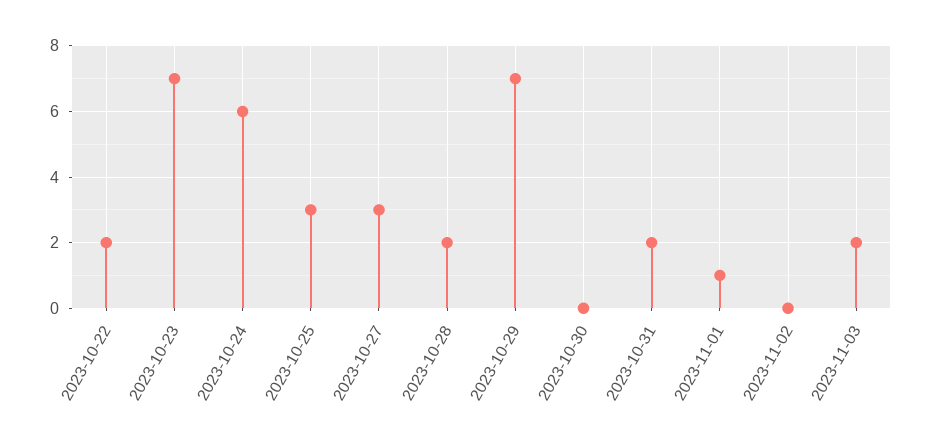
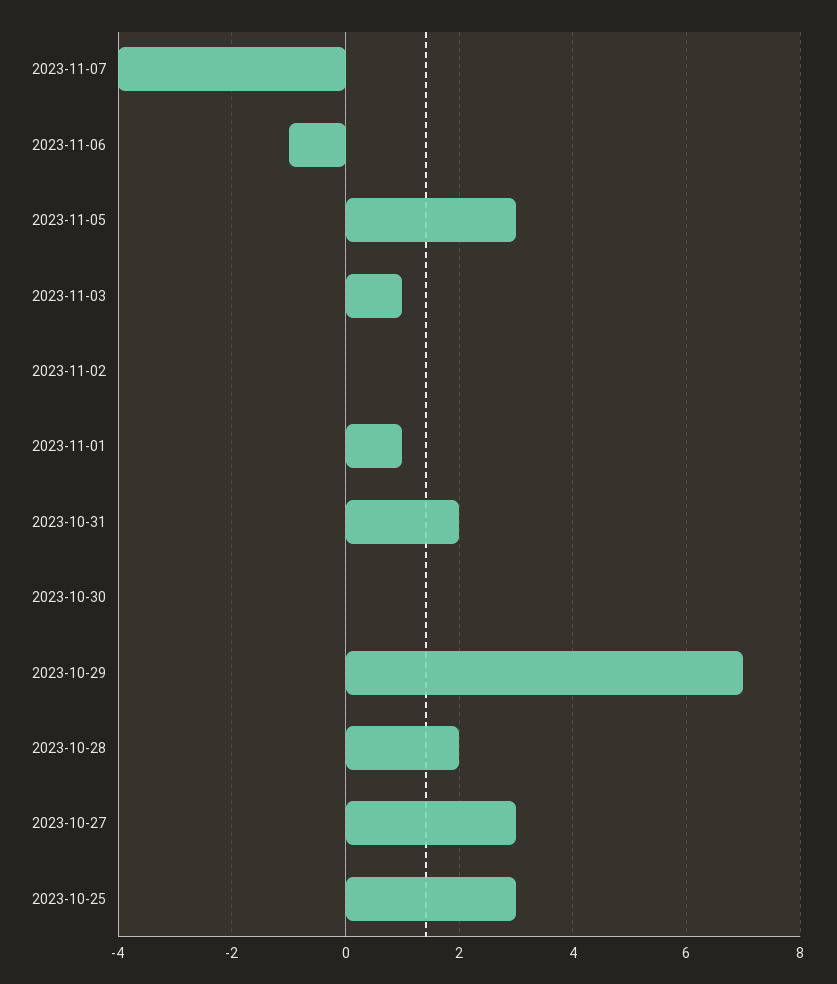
2023-10-22: 2 -> none
2023-10-23: 7 -> none
2023-10-24: 6 -> none
2023-11-03: 2 -> 1
2023-11-07: none -> -4
2023-11-06: none -> -1
2023-11-05: none -> 3

